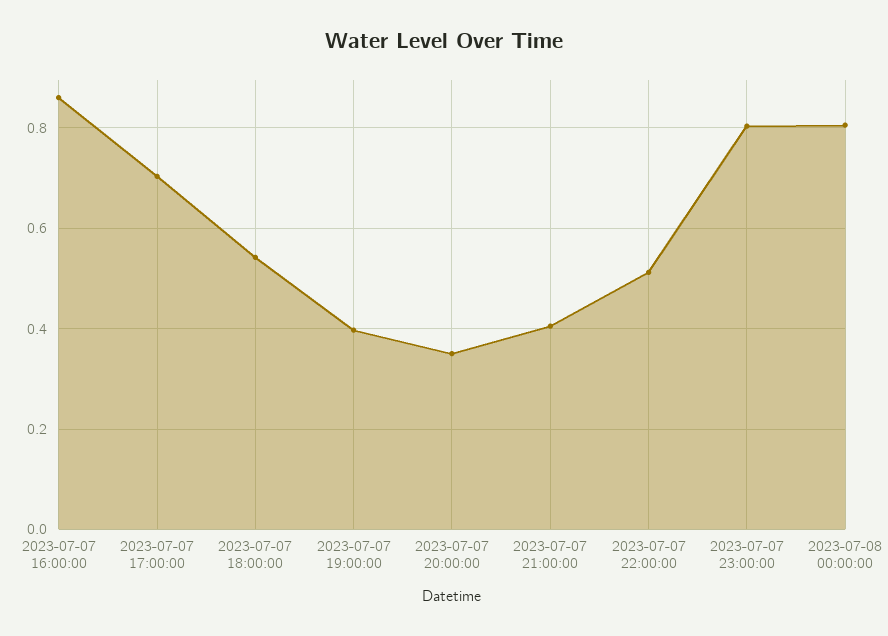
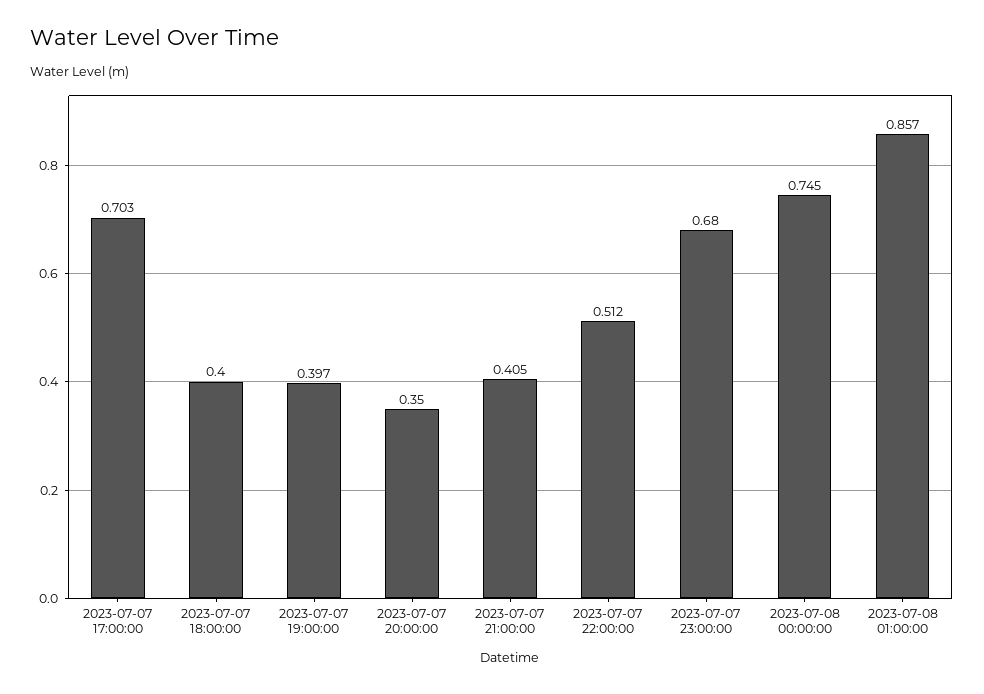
2023-07-07 16:00:00: 0.86 -> none
2023-07-07 18:00:00: 0.54 -> 0.4
2023-07-07 23:00:00: 0.8 -> 0.68
2023-07-08 00:00:00: 0.8 -> 0.745
2023-07-08 01:00:00: none -> 0.857

